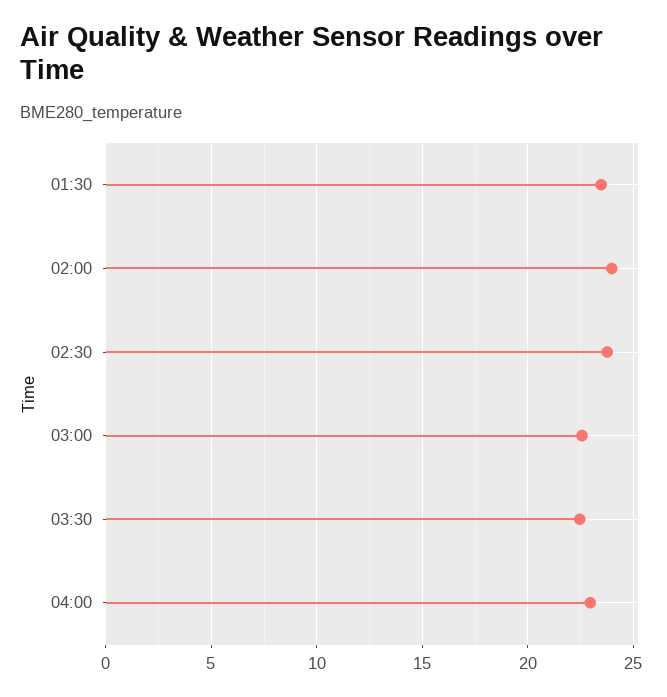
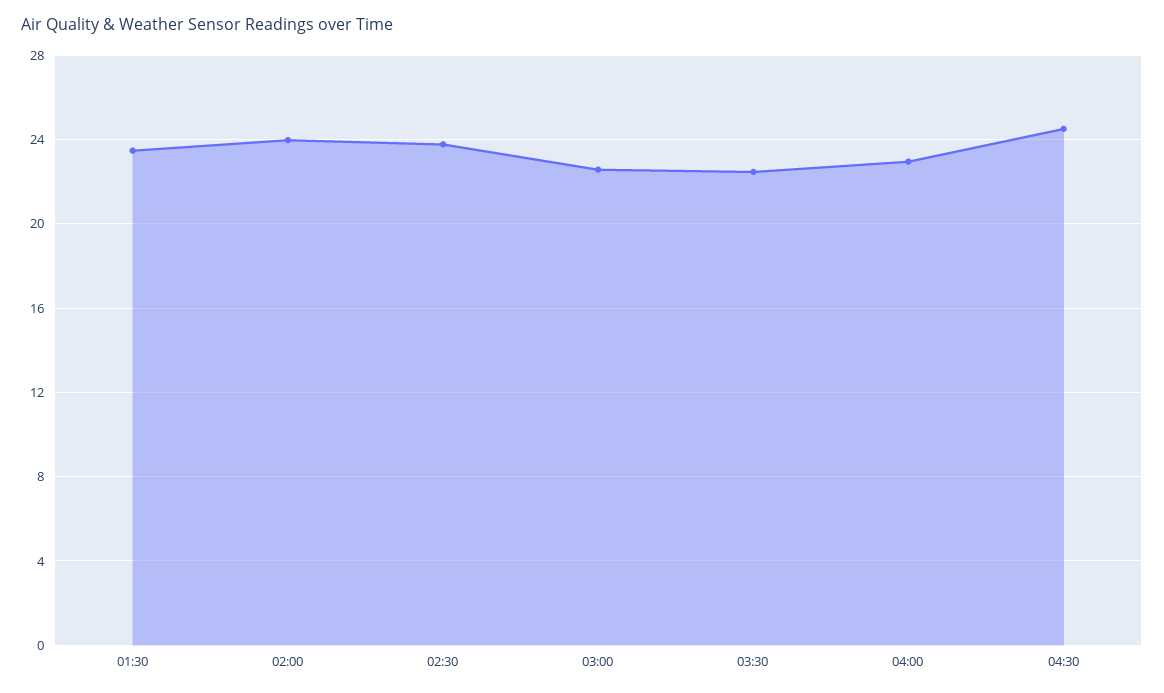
04:30: none -> 24.5

